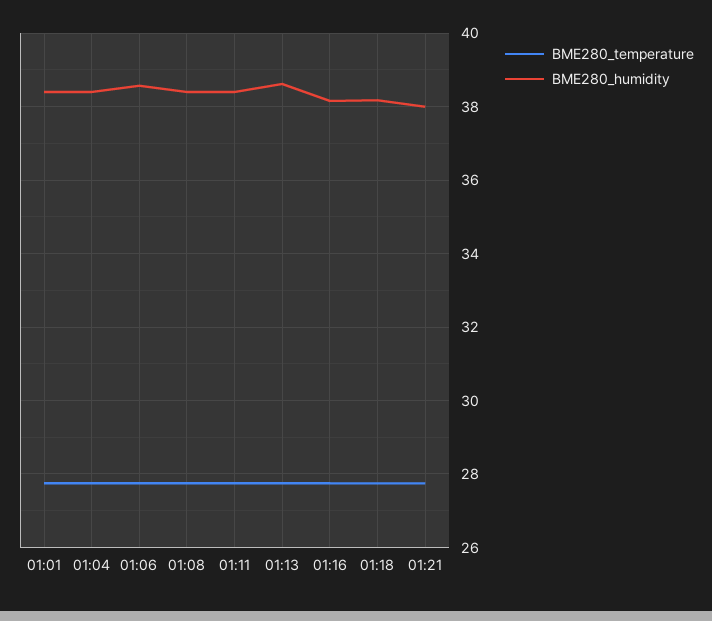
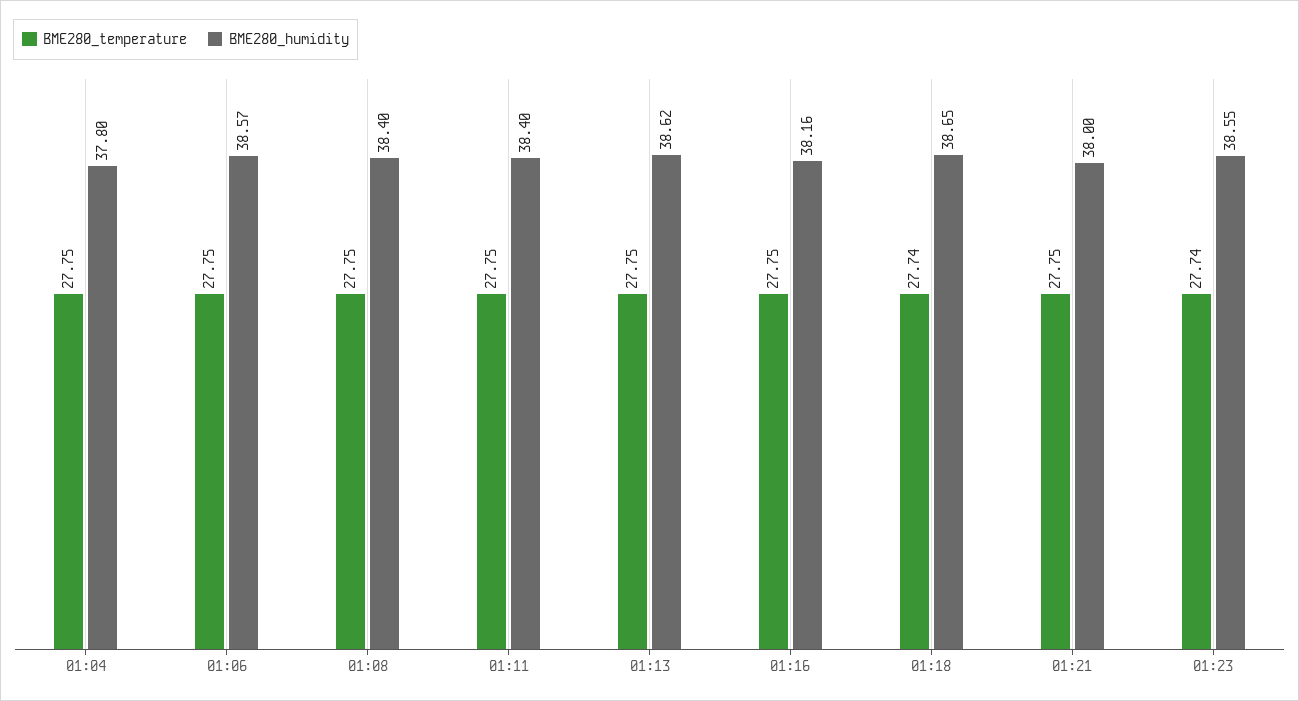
BME280_temperature, 01:01: 27.8 -> none
BME280_humidity, 01:01: 38.4 -> none
BME280_humidity, 01:04: 38.4 -> 37.8
BME280_humidity, 01:18: 38.2 -> 38.65
BME280_temperature, 01:23: none -> 27.74
BME280_humidity, 01:23: none -> 38.55

